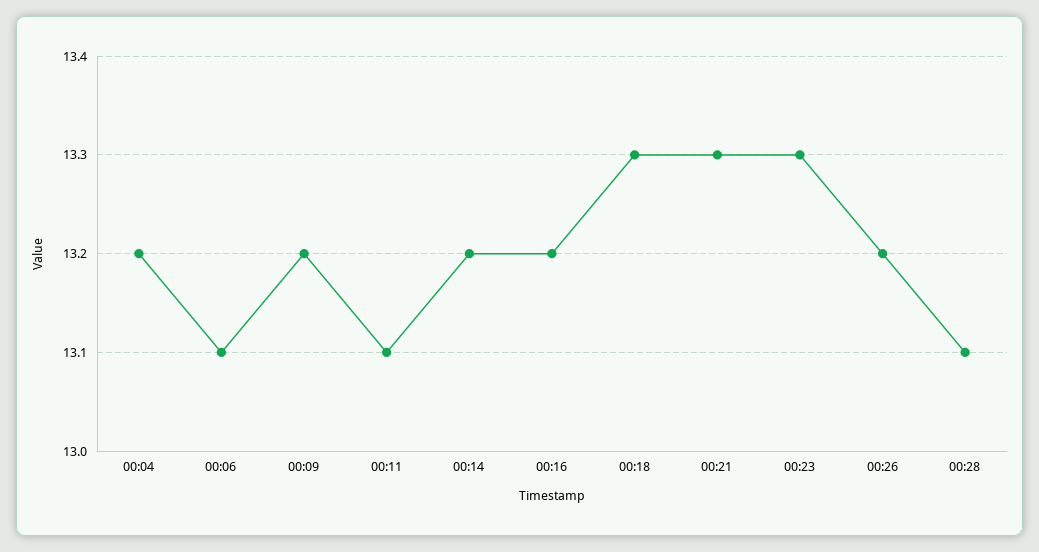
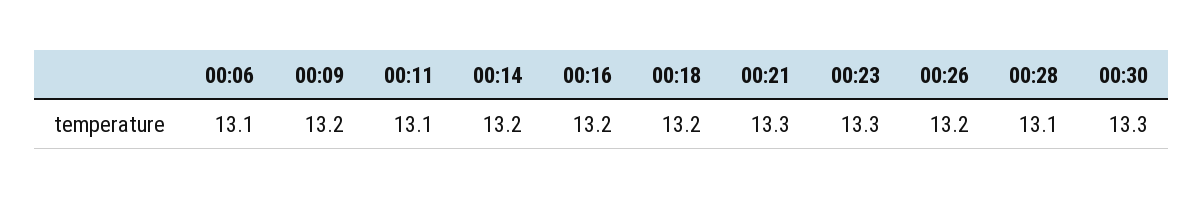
00:04: 13.2 -> none
00:18: 13.3 -> 13.2
00:30: none -> 13.3

